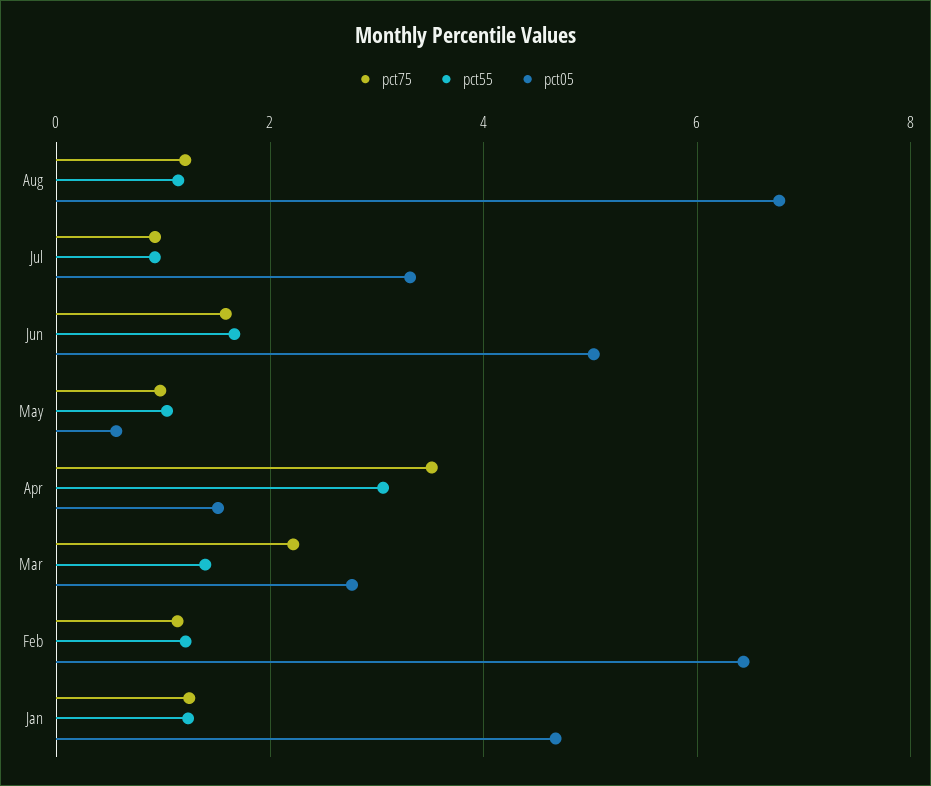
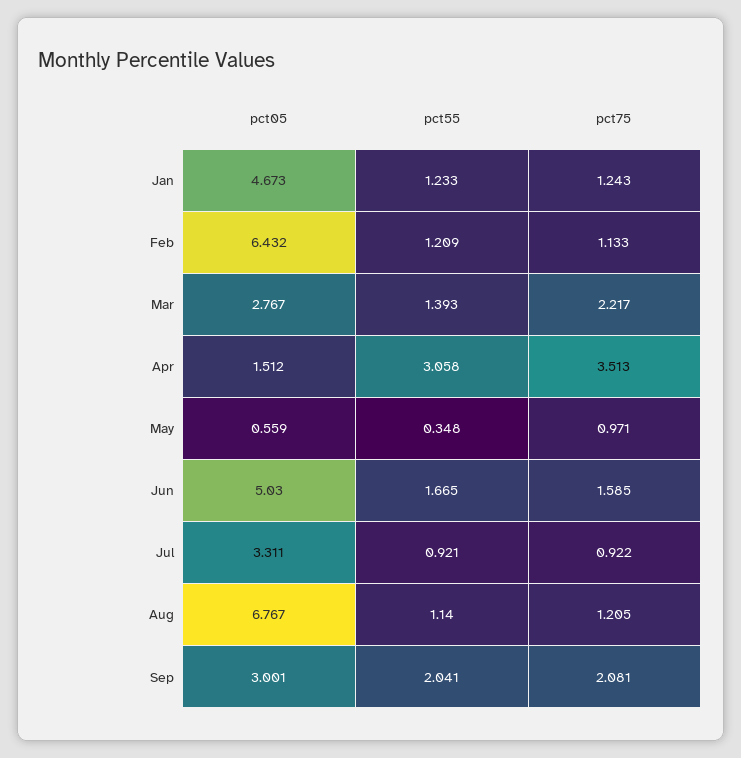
pct55, May: 1 -> 0.348
pct05, Sep: none -> 3.001
pct55, Sep: none -> 2.041
pct75, Sep: none -> 2.081

